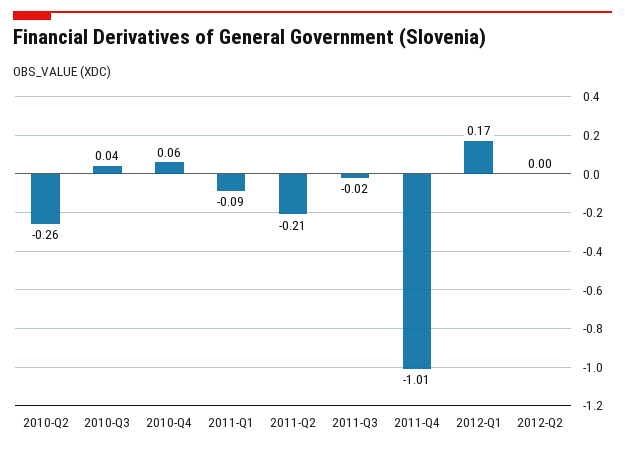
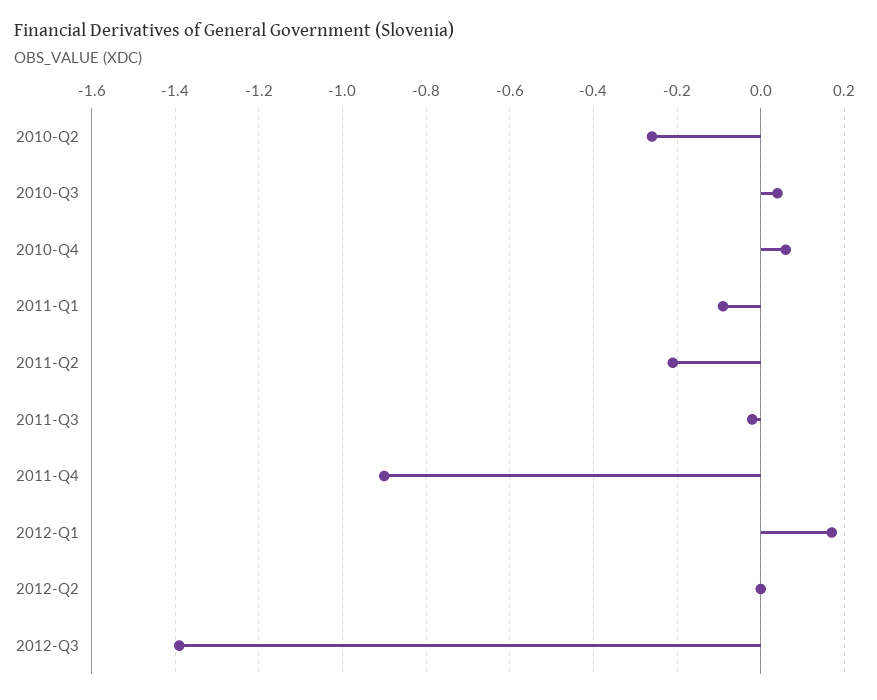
2011-Q4: -1.01 -> -0.9
2012-Q3: none -> -1.4

